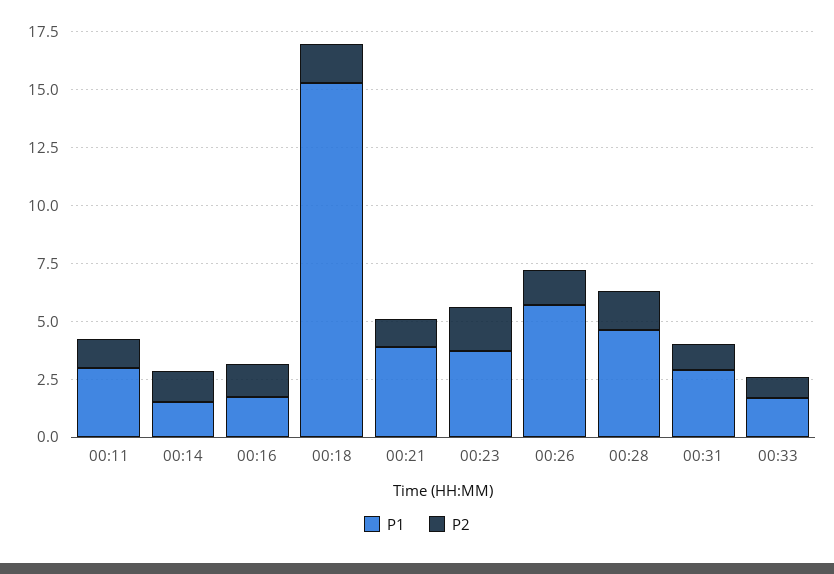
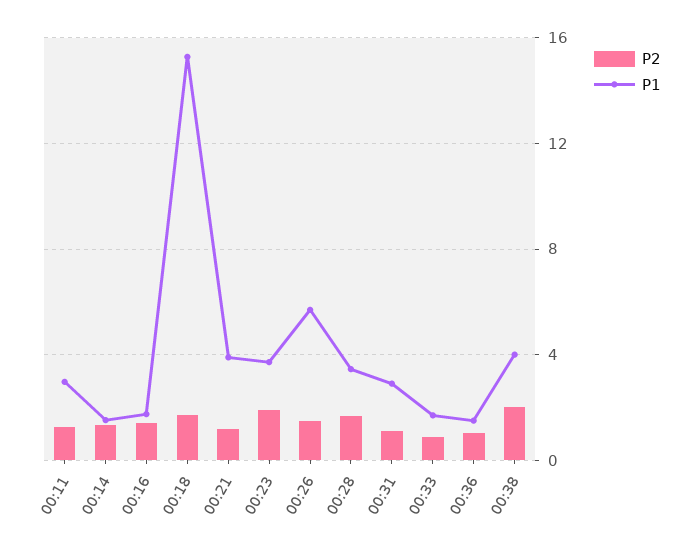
P1, 00:28: 4.5 -> 3.5
P2, 00:36: none -> 1
P1, 00:36: none -> 1.5
P2, 00:38: none -> 2
P1, 00:38: none -> 4

